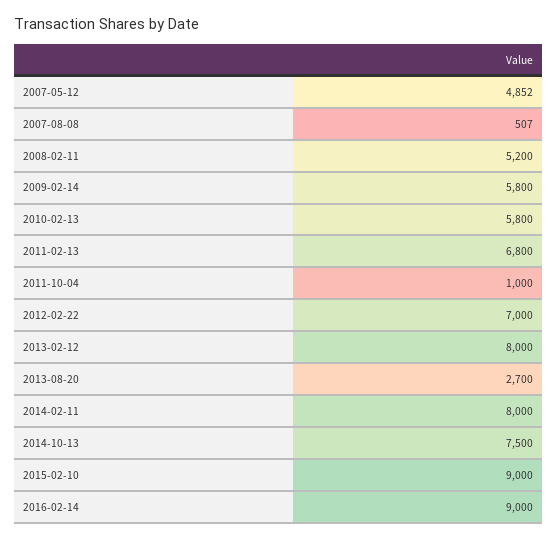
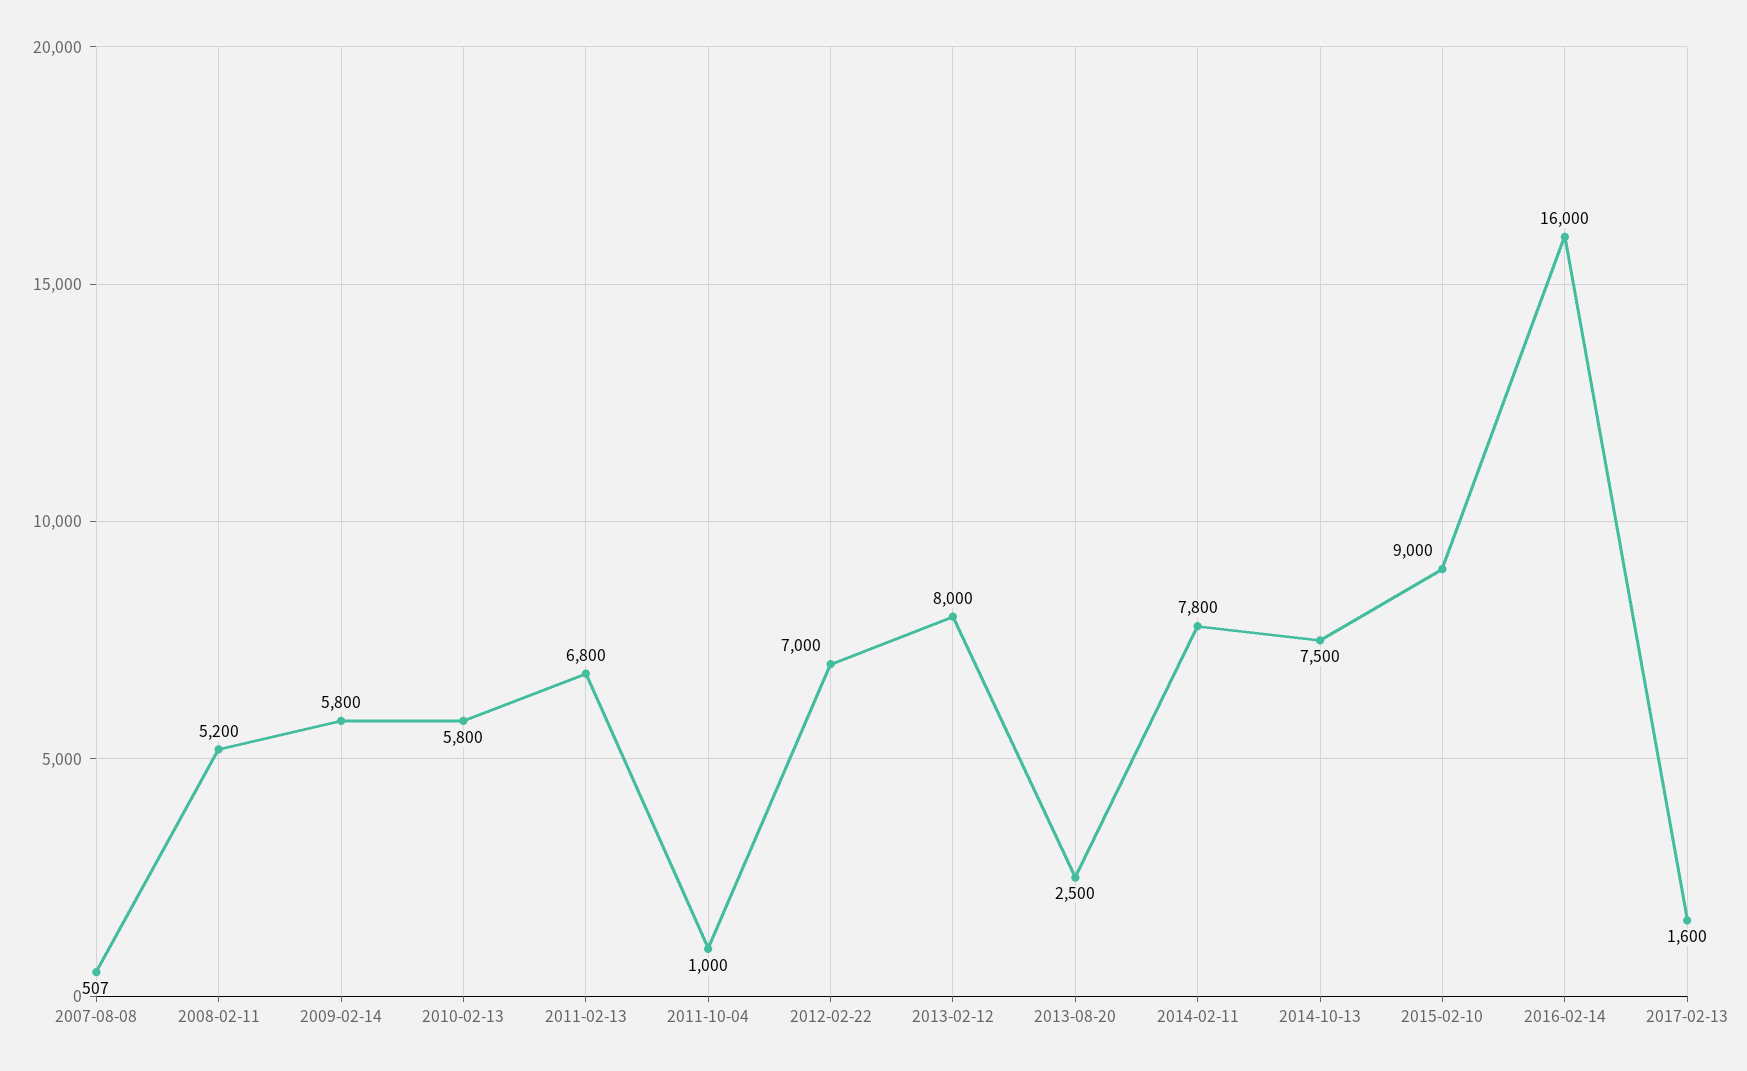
2007-05-12: 4852 -> none
2013-08-20: 2700 -> 2500
2014-02-11: 8000 -> 7800
2016-02-14: 9000 -> 16000
2017-02-13: none -> 1600

